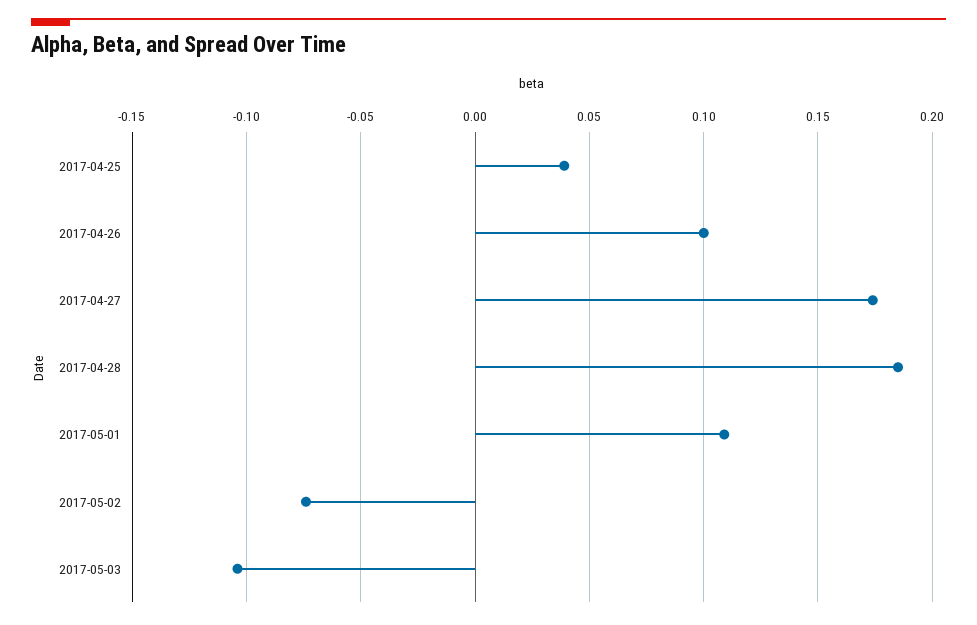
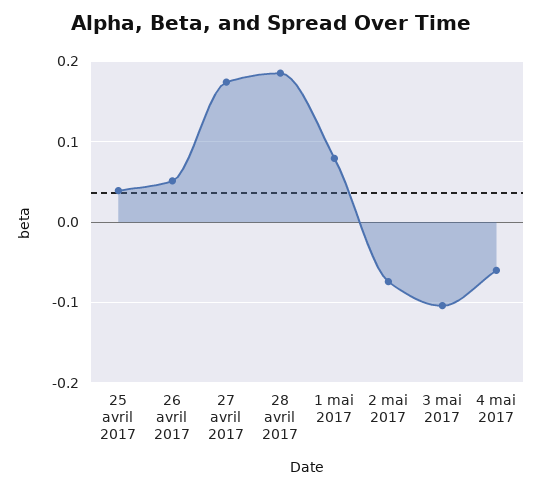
2017-04-26: 0.1 -> 0.05
2017-05-01: 0.11 -> 0.08
4 mai 2017: none -> -0.06

